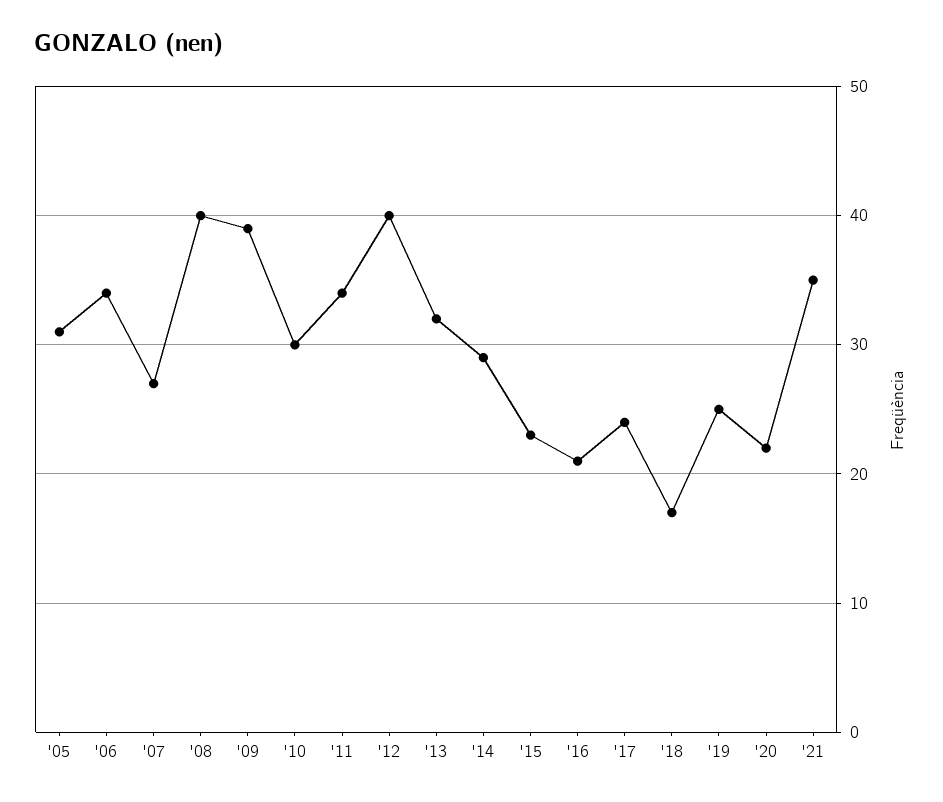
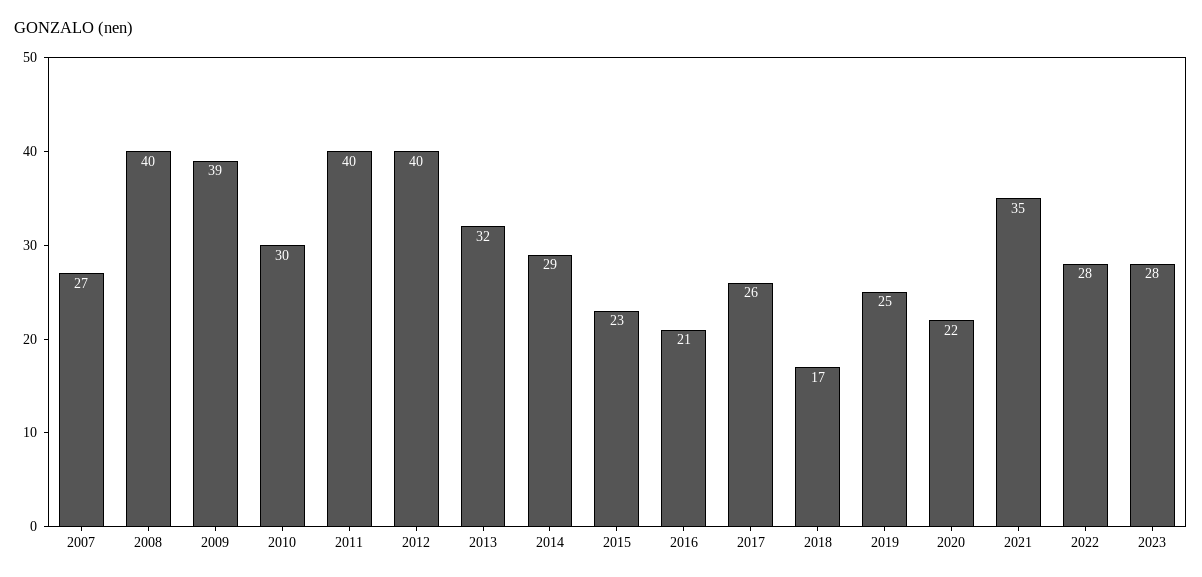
'05: 31 -> none
'06: 34 -> none
'11: 34 -> 40
'17: 24 -> 26
2022: none -> 28
2023: none -> 28

